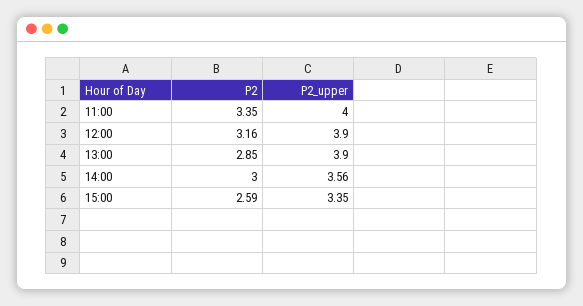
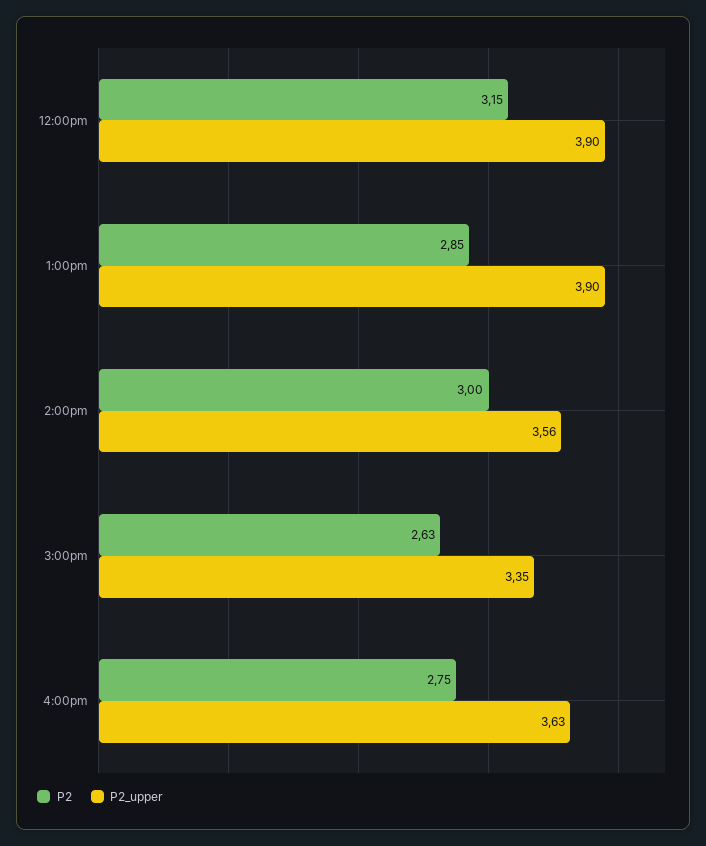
P2, 11:00: 3.35 -> none
P2_upper, 11:00: 4 -> none
P2, 12:00: 3.16 -> 3.15
P2, 15:00: 2.59 -> 2.63
P2, 4:00pm: none -> 2.75
P2_upper, 4:00pm: none -> 3.63

